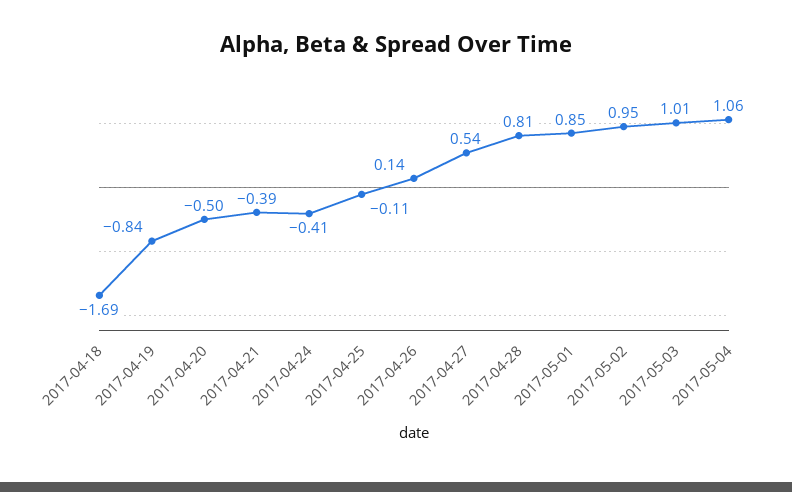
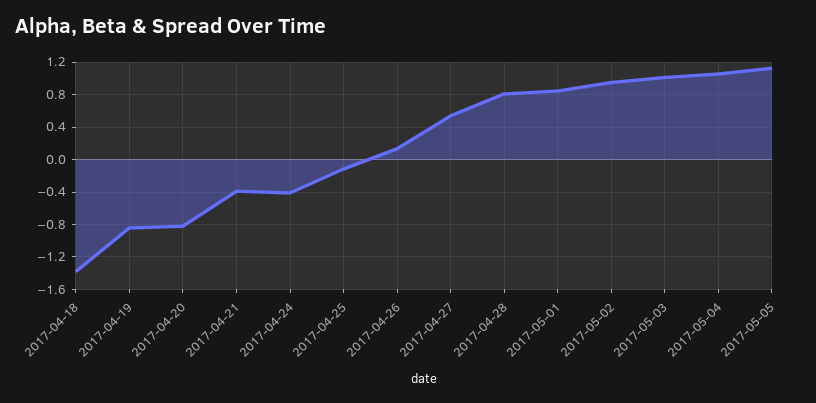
2017-04-18: -1.69 -> -1.4
2017-04-20: -0.5 -> -0.8
2017-05-05: none -> 1.1

